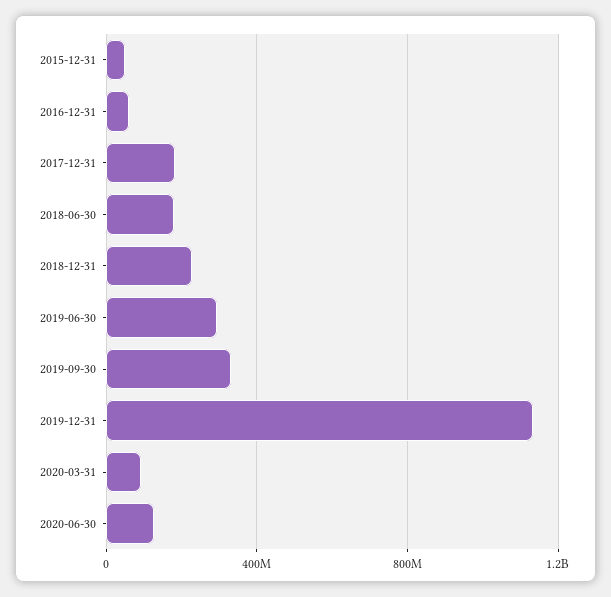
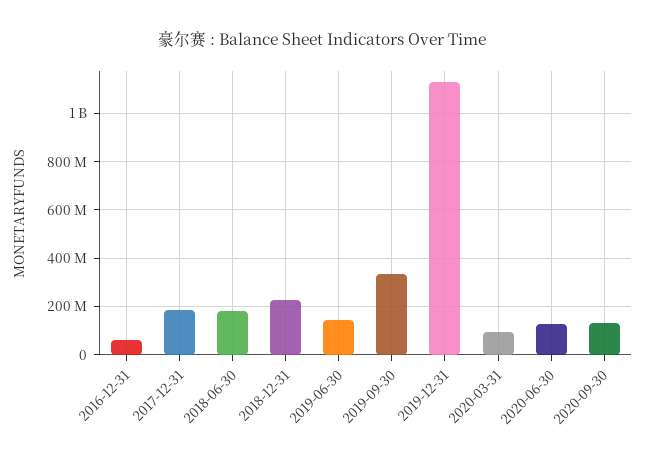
2015-12-31: 50000000 -> none
2019-06-30: 300000000 -> 150000000
2020-09-30: none -> 125000000

